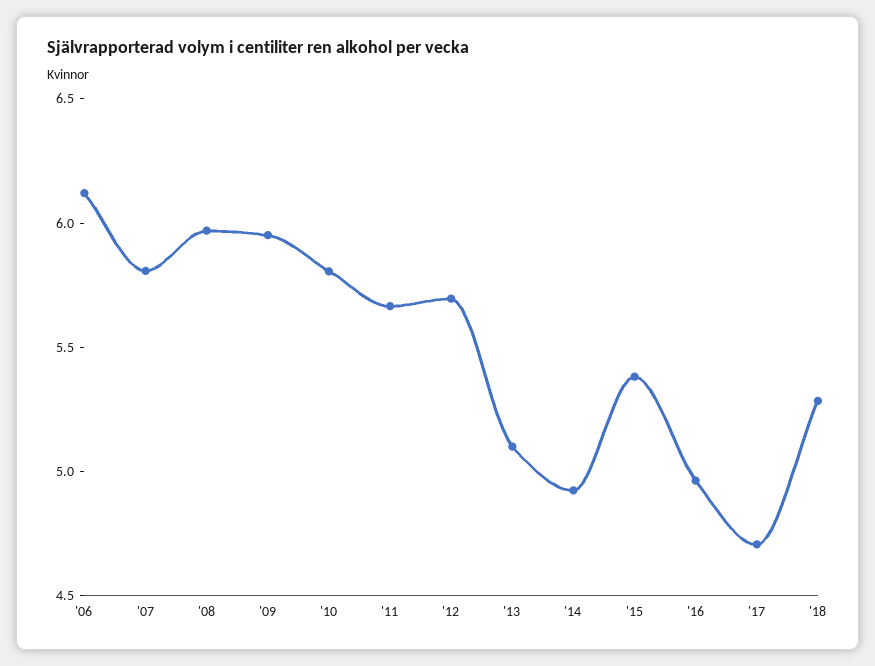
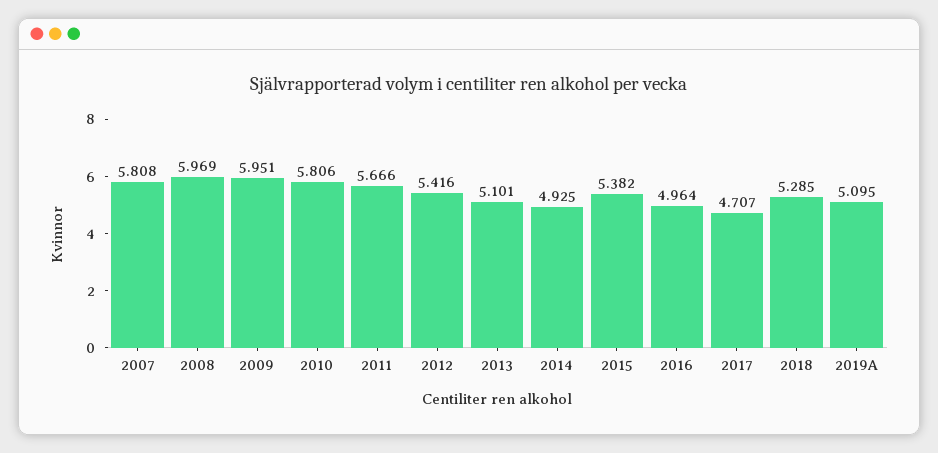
'06: 6.1 -> none
'12: 5.7 -> 5.416
2019A: none -> 5.095

